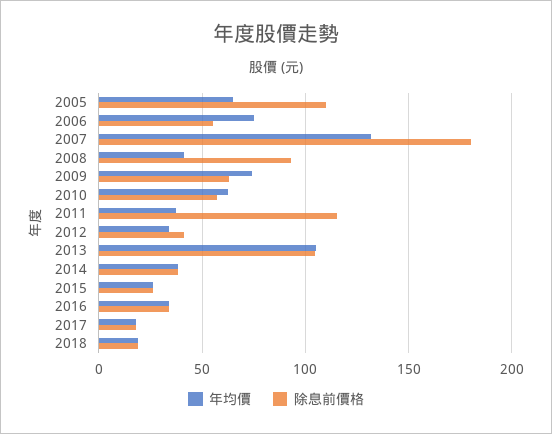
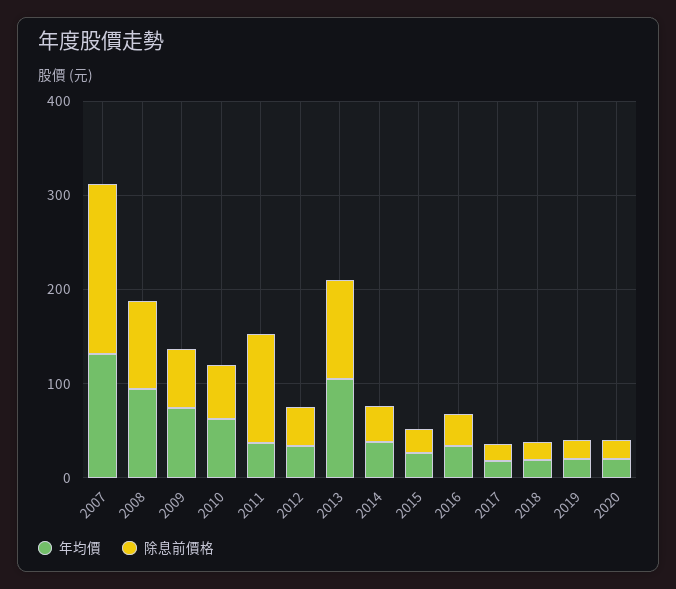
年均價, 2005: 65 -> none
除息前價格, 2005: 110 -> none
年均價, 2006: 75 -> none
除息前價格, 2006: 55 -> none
年均價, 2008: 40 -> 100
年均價, 2019: none -> 20
除息前價格, 2019: none -> 20
年均價, 2020: none -> 20
除息前價格, 2020: none -> 20

